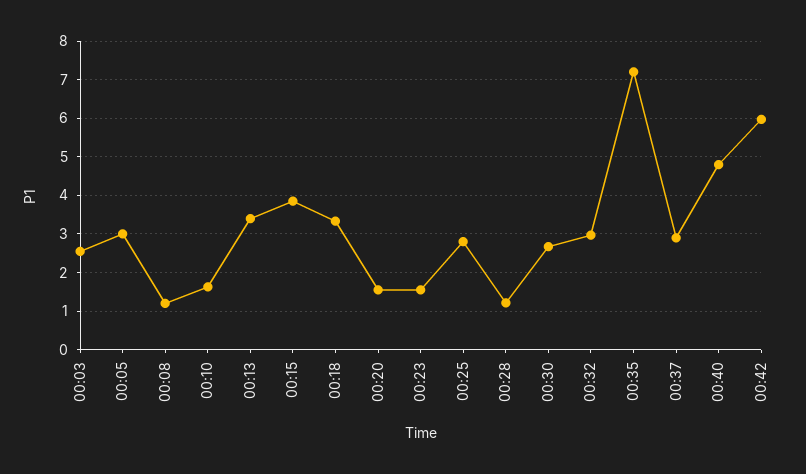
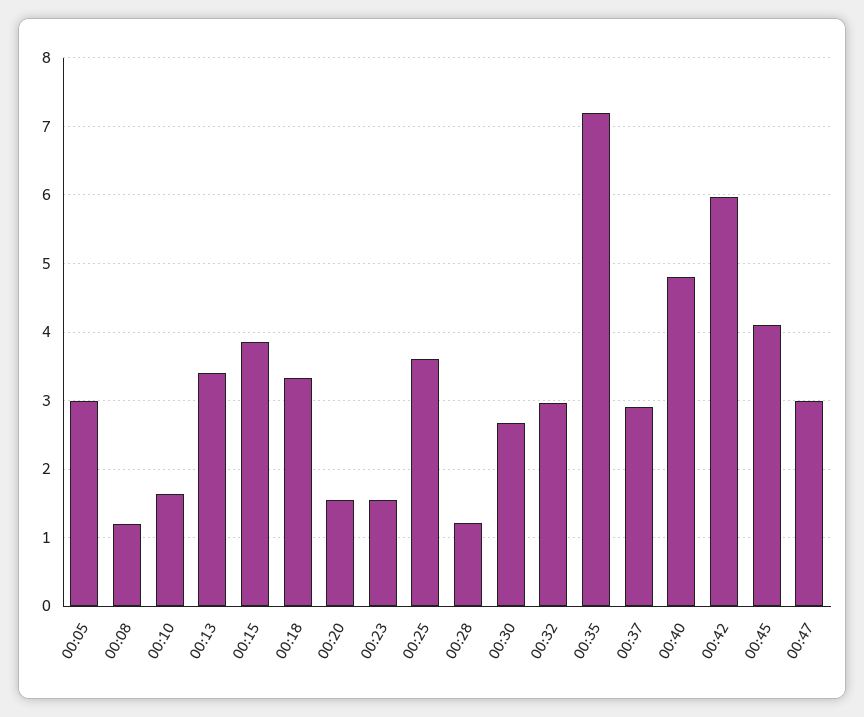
00:03: 2.6 -> none
00:25: 2.8 -> 3.6
00:45: none -> 4.1
00:47: none -> 3

